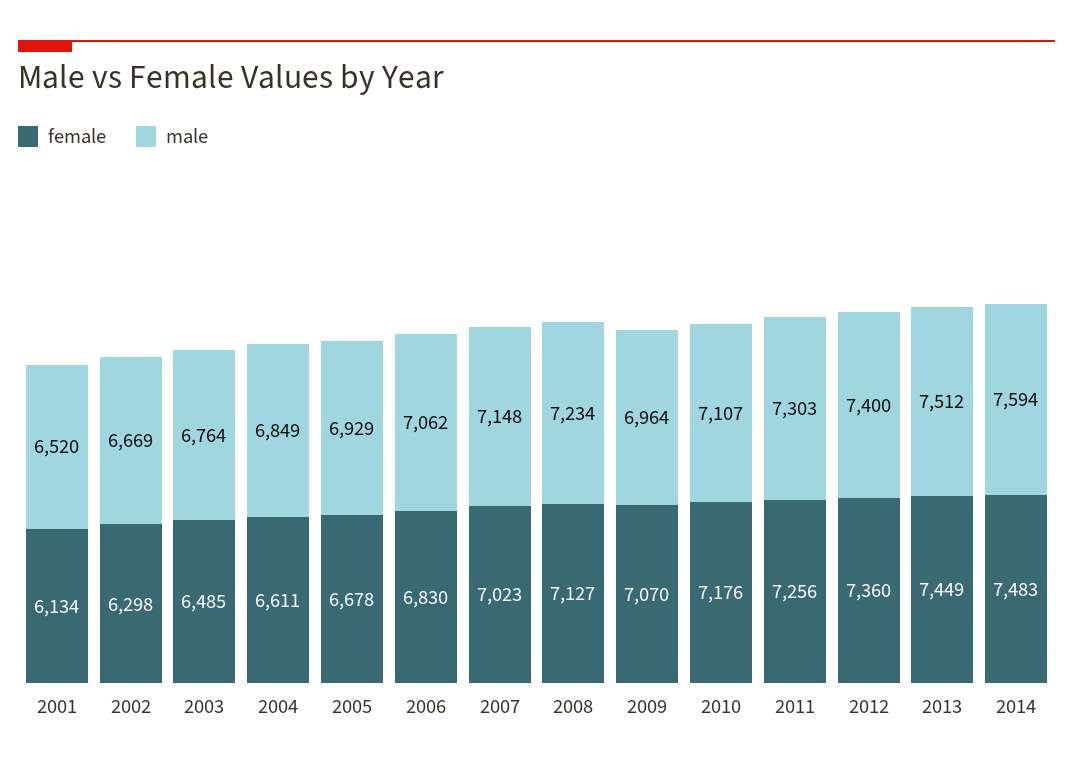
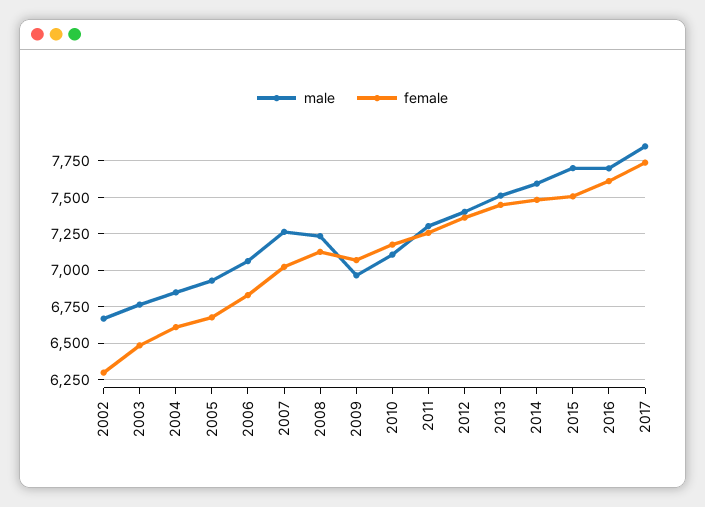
female, 2001: 6134 -> none
male, 2001: 6520 -> none
male, 2007: 7148 -> 7250
male, 2015: none -> 7700
female, 2015: none -> 7500
male, 2016: none -> 7700
female, 2016: none -> 7600
male, 2017: none -> 7850
female, 2017: none -> 7750

